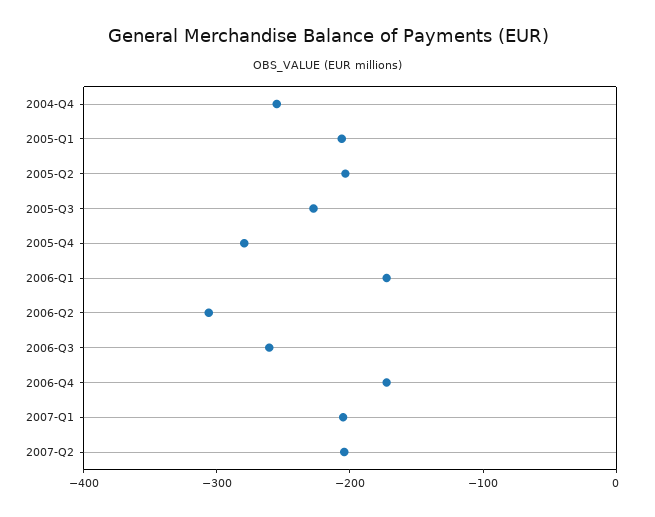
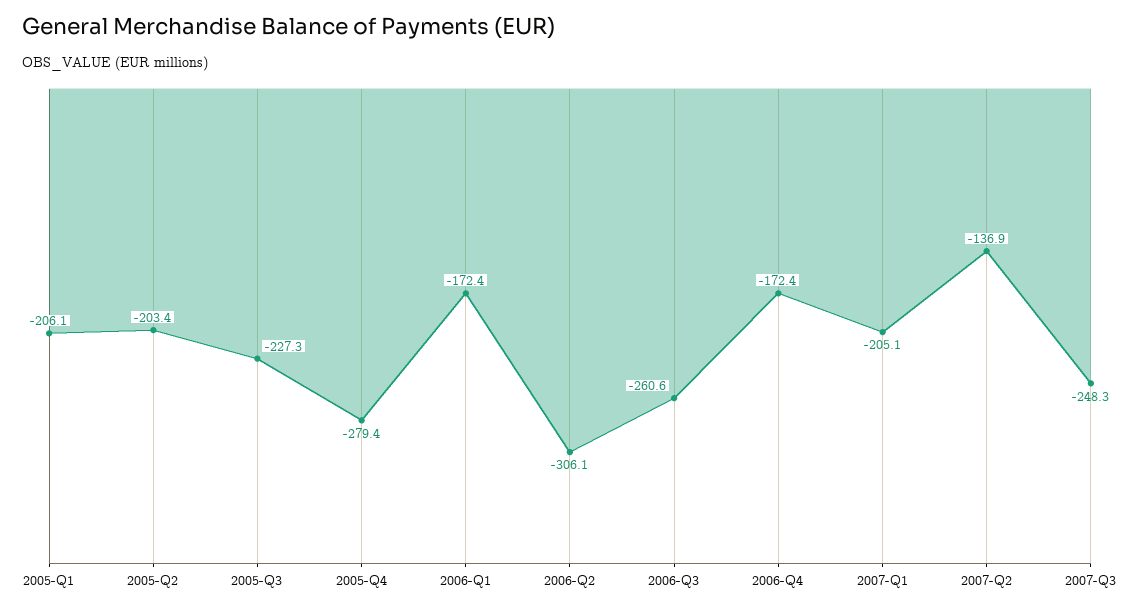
2004-Q4: -260 -> none
2007-Q2: -200 -> -136.9
2007-Q3: none -> -248.3

